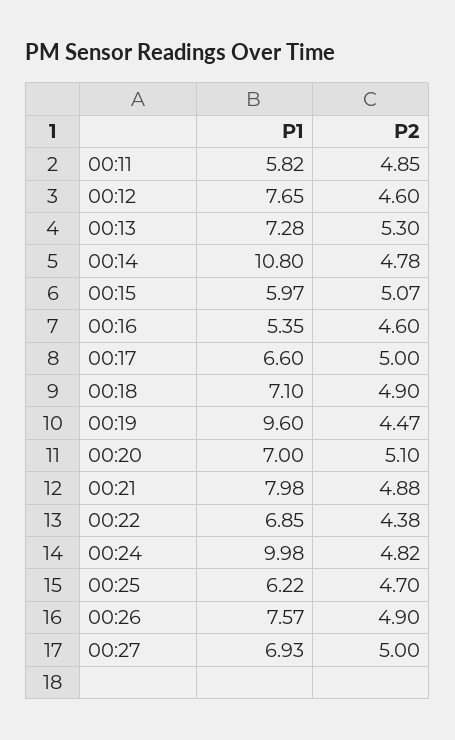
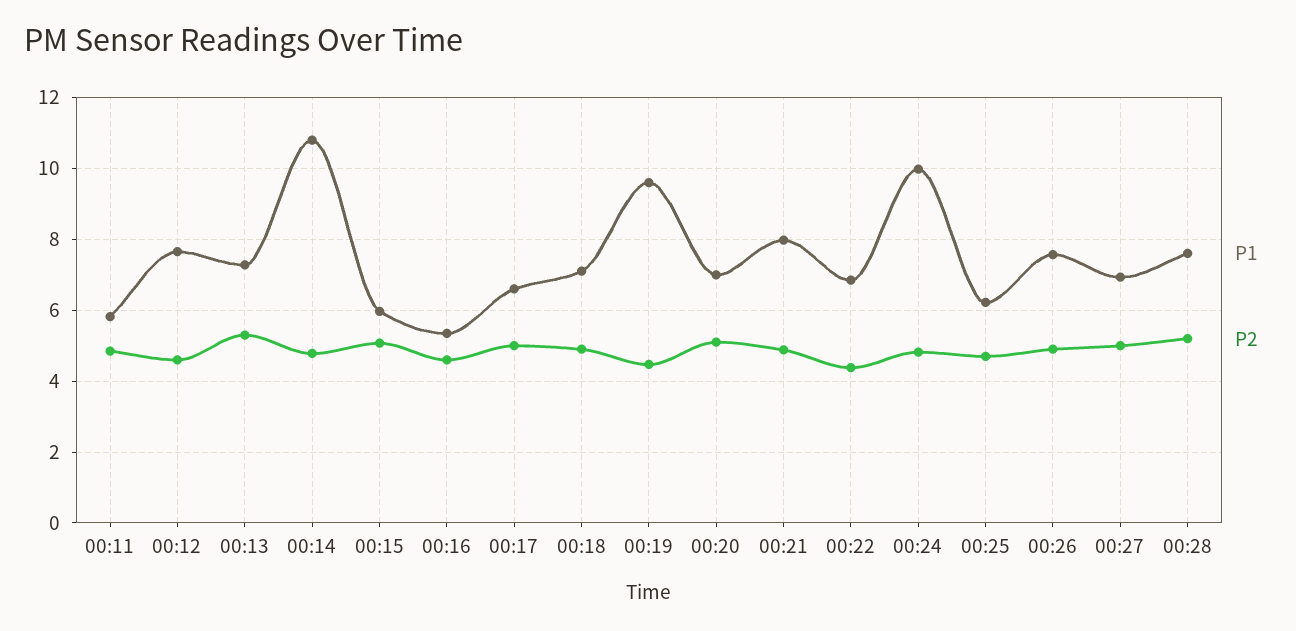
P1, 00:28: none -> 7.6
P2, 00:28: none -> 5.2

